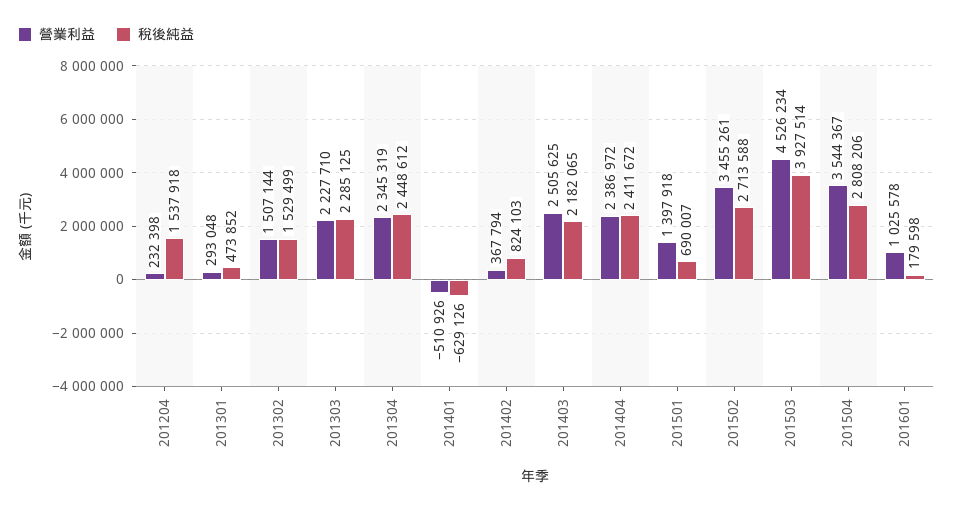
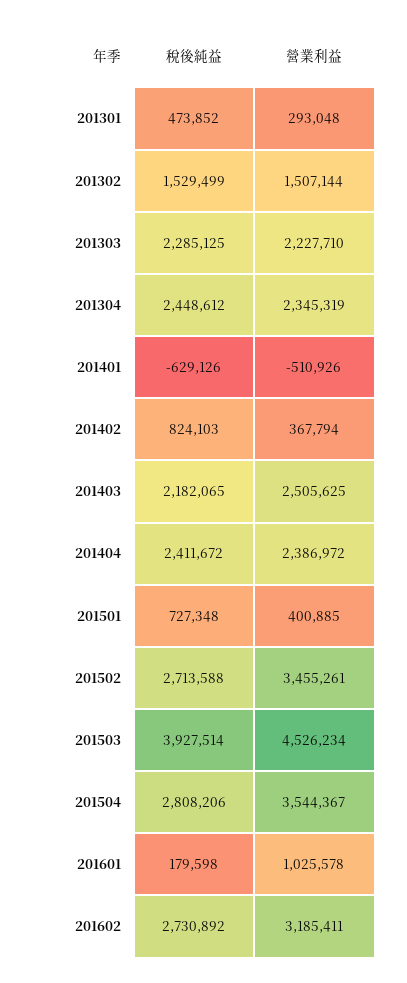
營業利益, 201204: 232398 -> none
稅後純益, 201204: 1537918 -> none
營業利益, 201501: 1397918 -> 400885
稅後純益, 201501: 690007 -> 727348
稅後純益, 201602: none -> 2730892
營業利益, 201602: none -> 3185411

